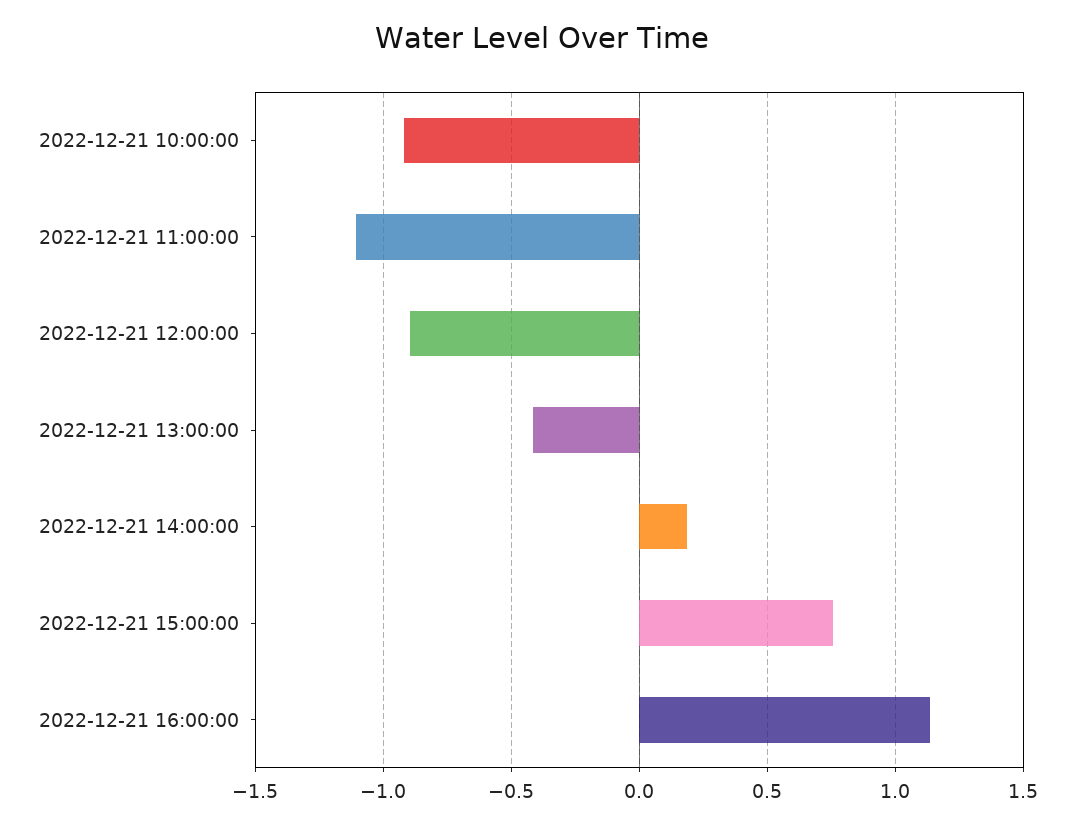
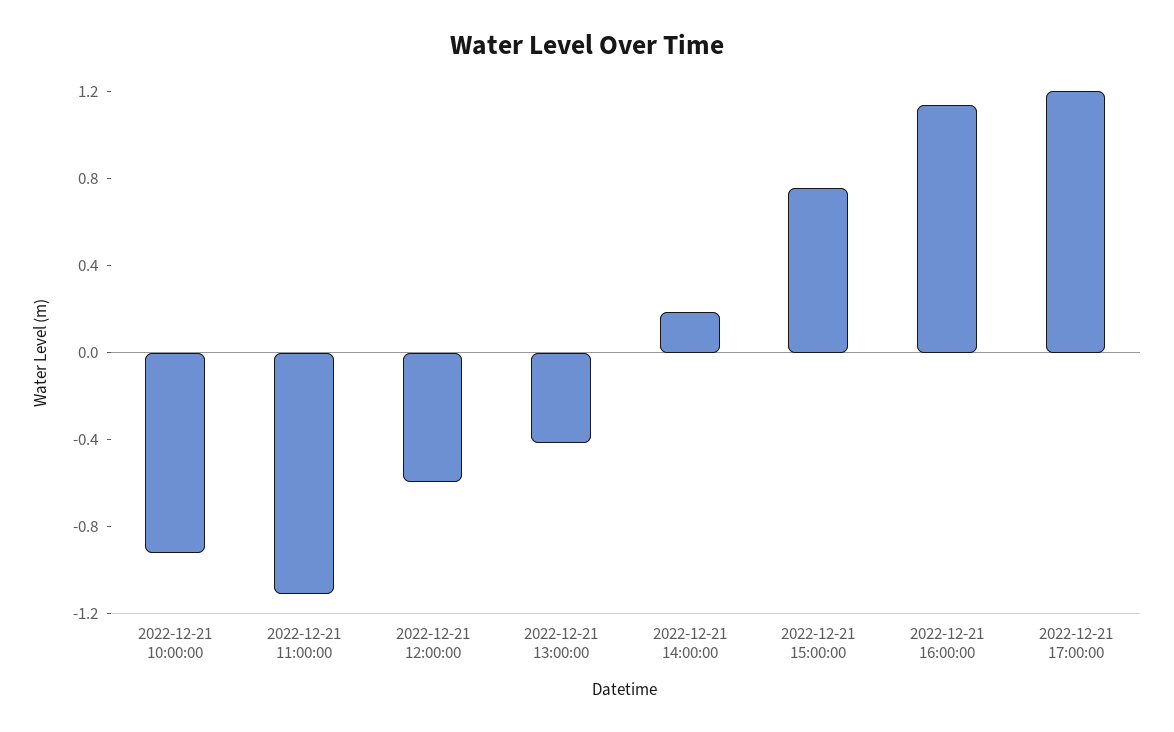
2022-12-21 12:00:00: -0.9 -> -0.6
2022-12-21 17:00:00: none -> 1.2

